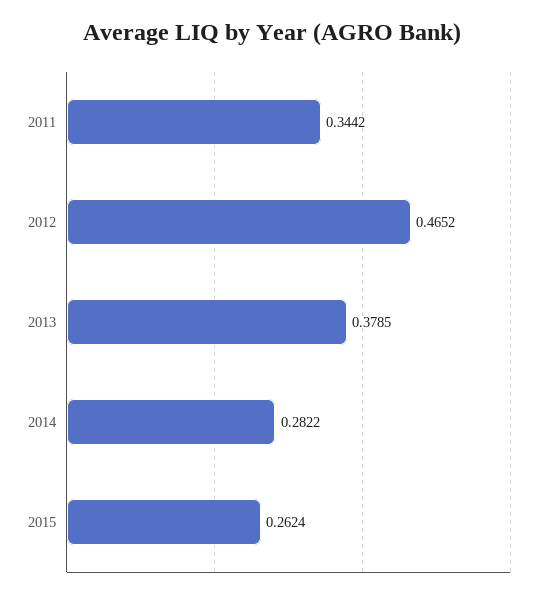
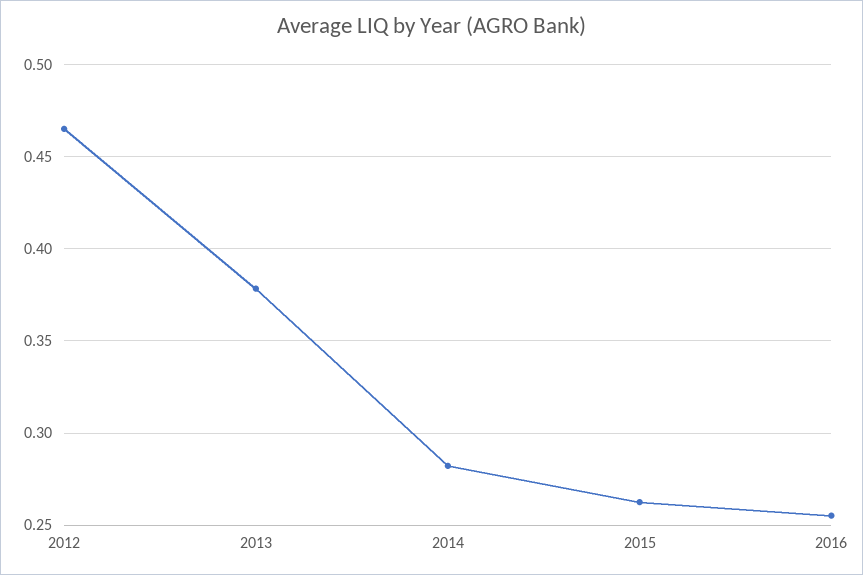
2011: 0.3442 -> none
2016: none -> 0.255

